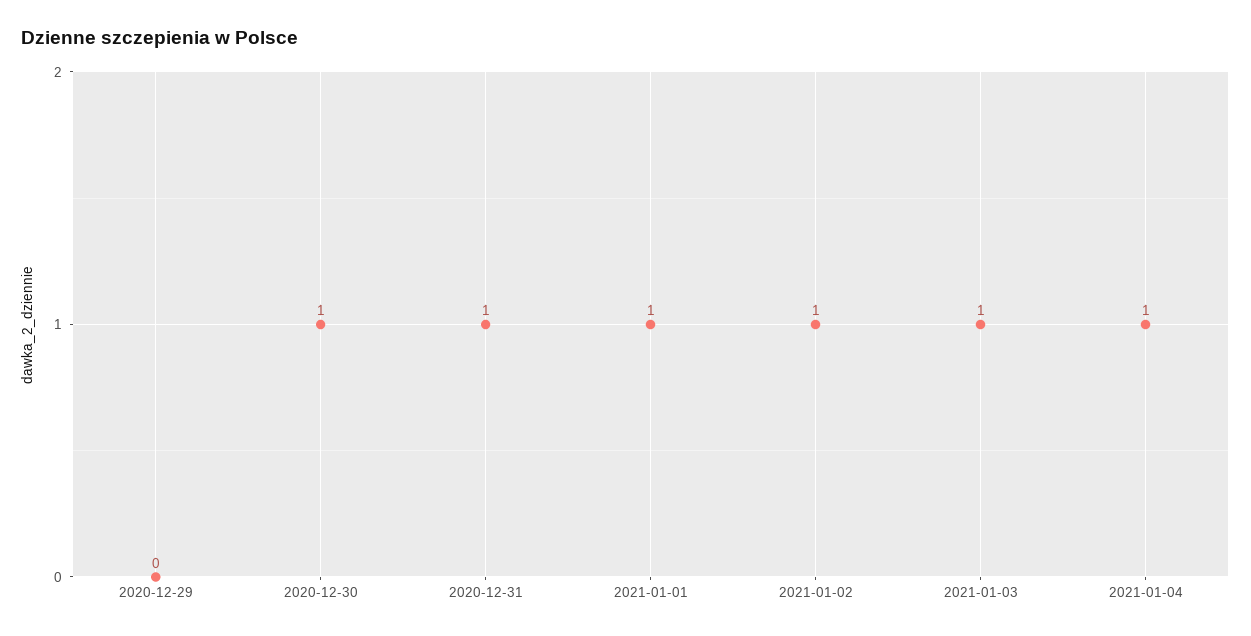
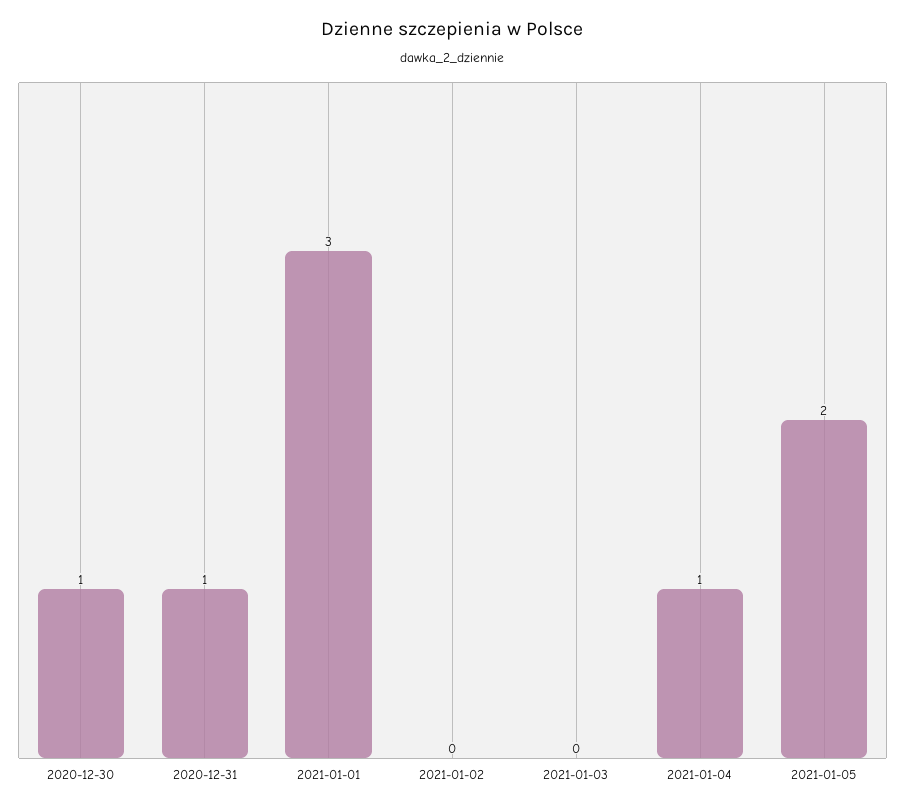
2020-12-29: 0 -> none
2021-01-01: 1 -> 3
2021-01-02: 1 -> 0
2021-01-03: 1 -> 0
2021-01-05: none -> 2

